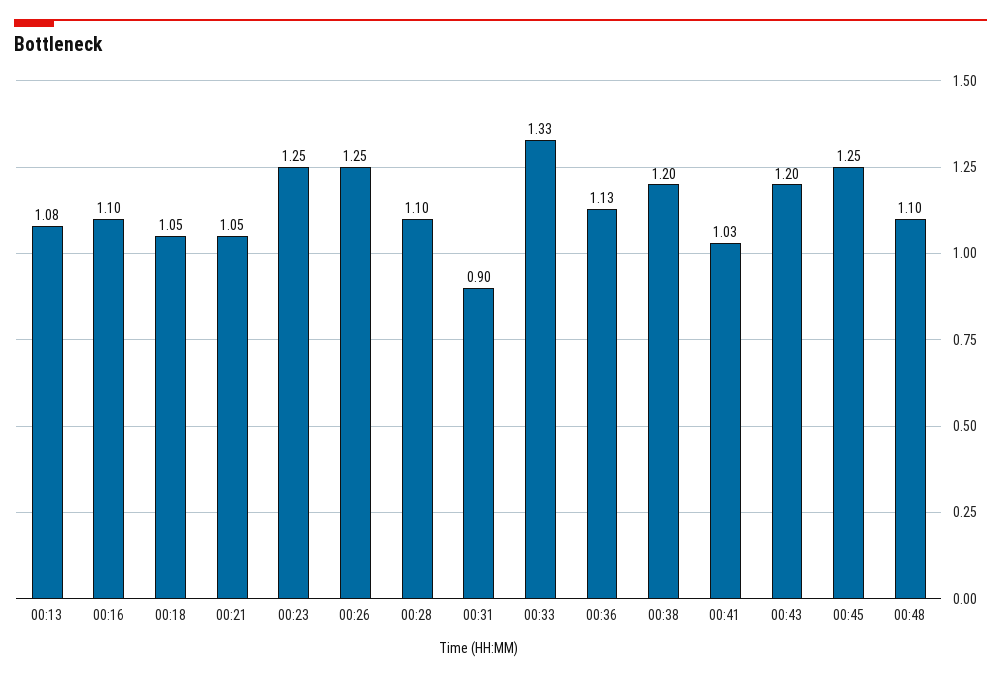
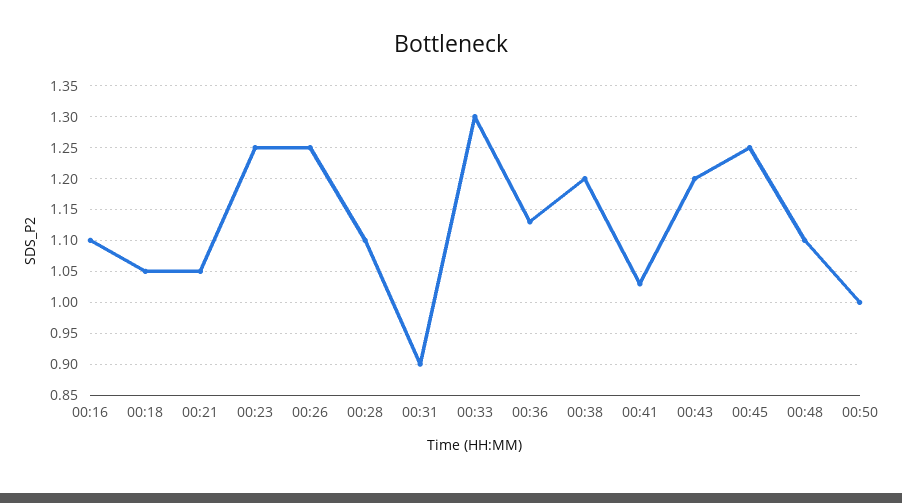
00:13: 1.08 -> none
00:33: 1.33 -> 1.3
00:50: none -> 1

